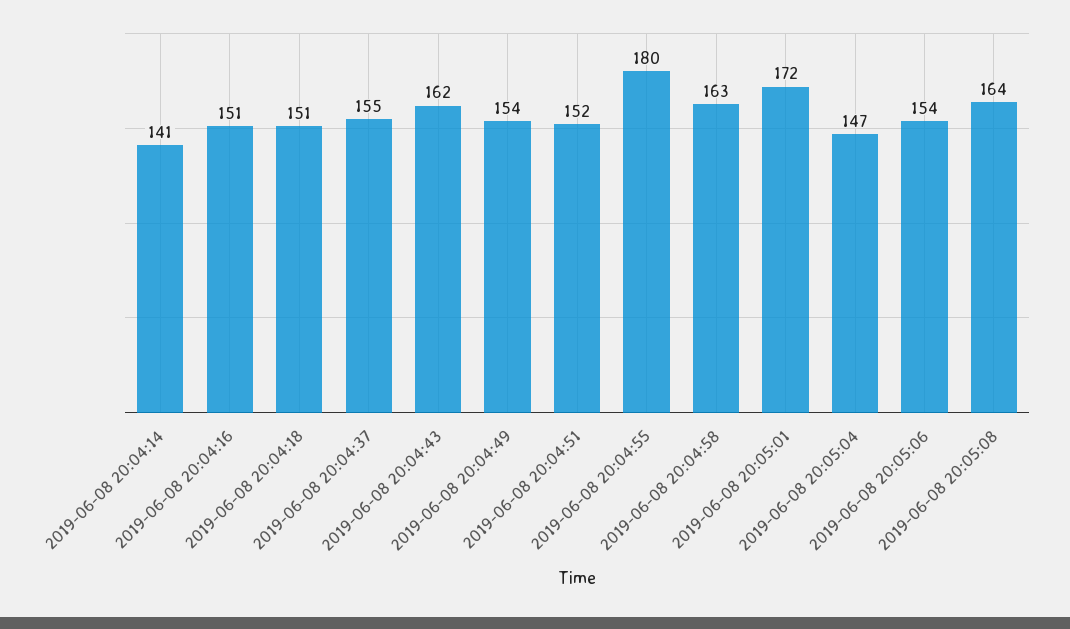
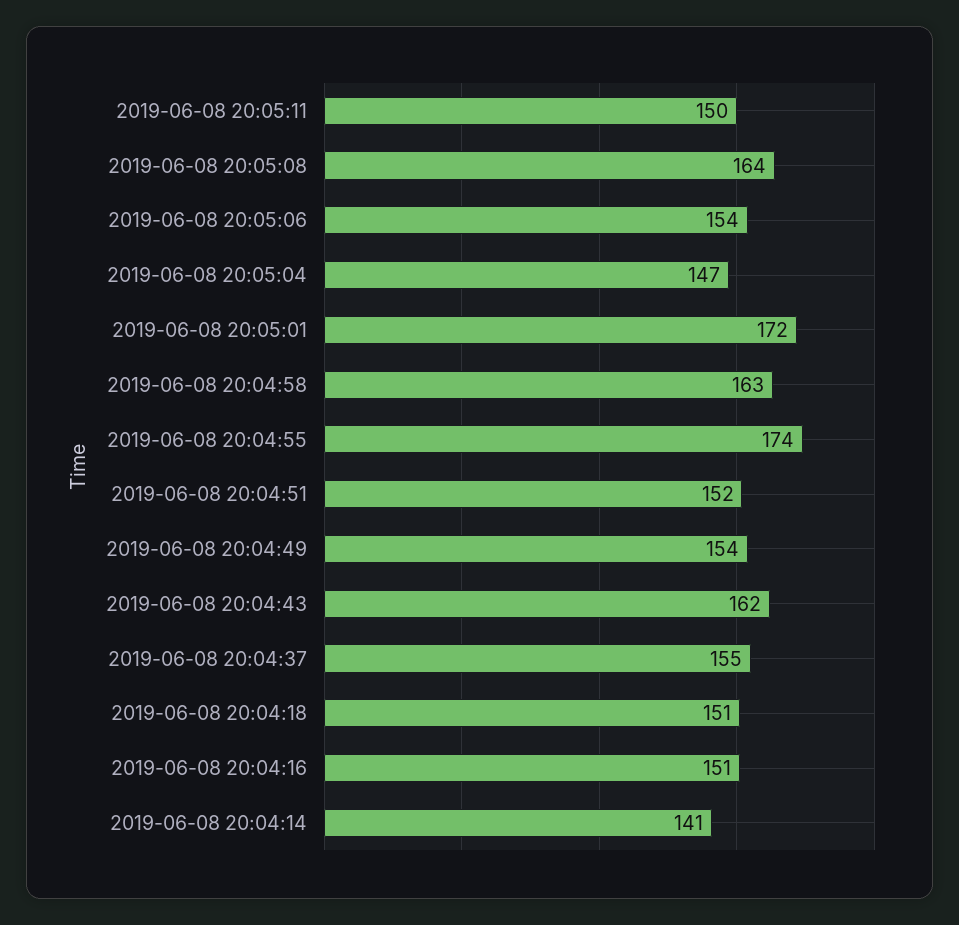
2019-06-08 20:04:55: 180 -> 174
2019-06-08 20:05:11: none -> 150

